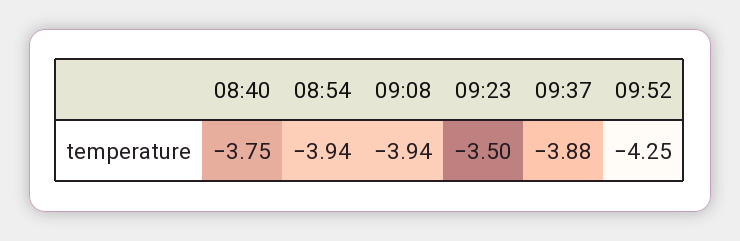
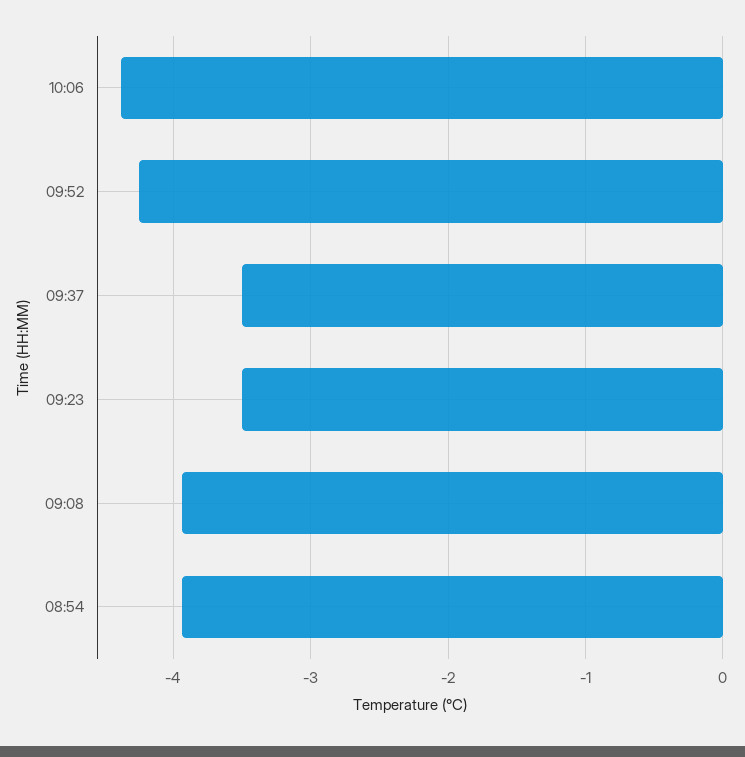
08:40: -3.75 -> none
09:37: -3.88 -> -3.5
10:06: none -> -4.4

